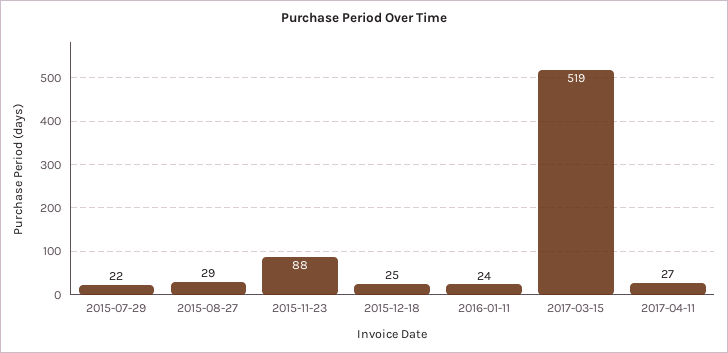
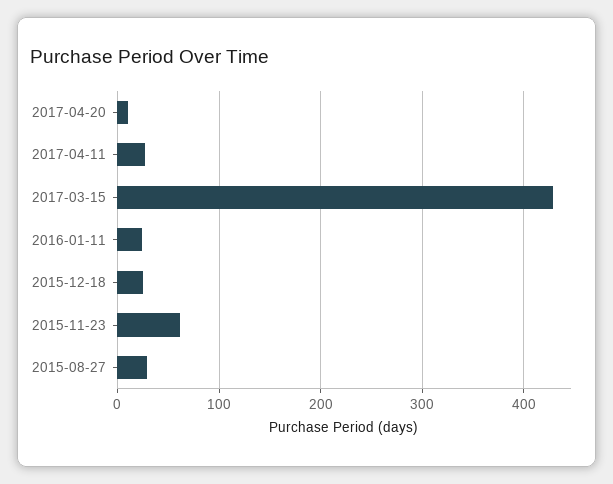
2015-07-29: 22 -> none
2015-11-23: 88 -> 60
2017-03-15: 519 -> 430
2017-04-20: none -> 10

